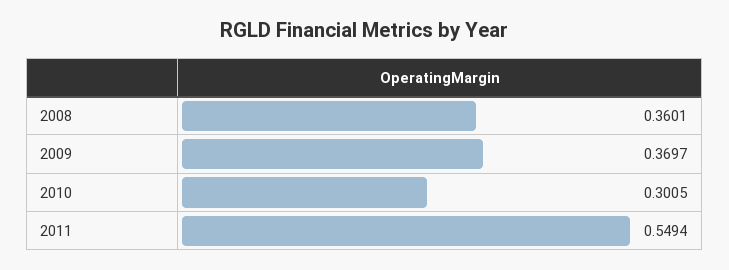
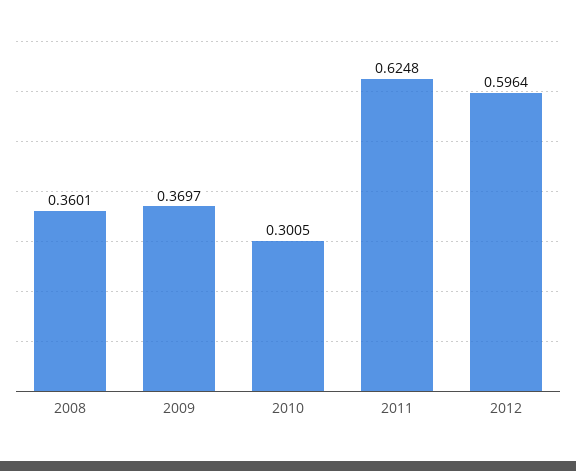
2011: 0.5494 -> 0.6248
2012: none -> 0.5964

